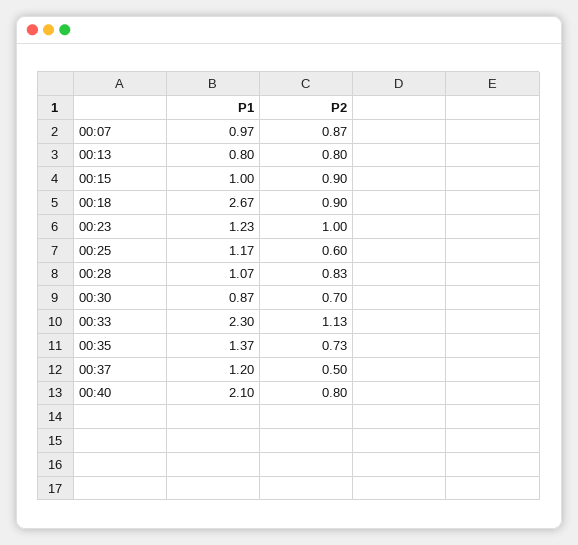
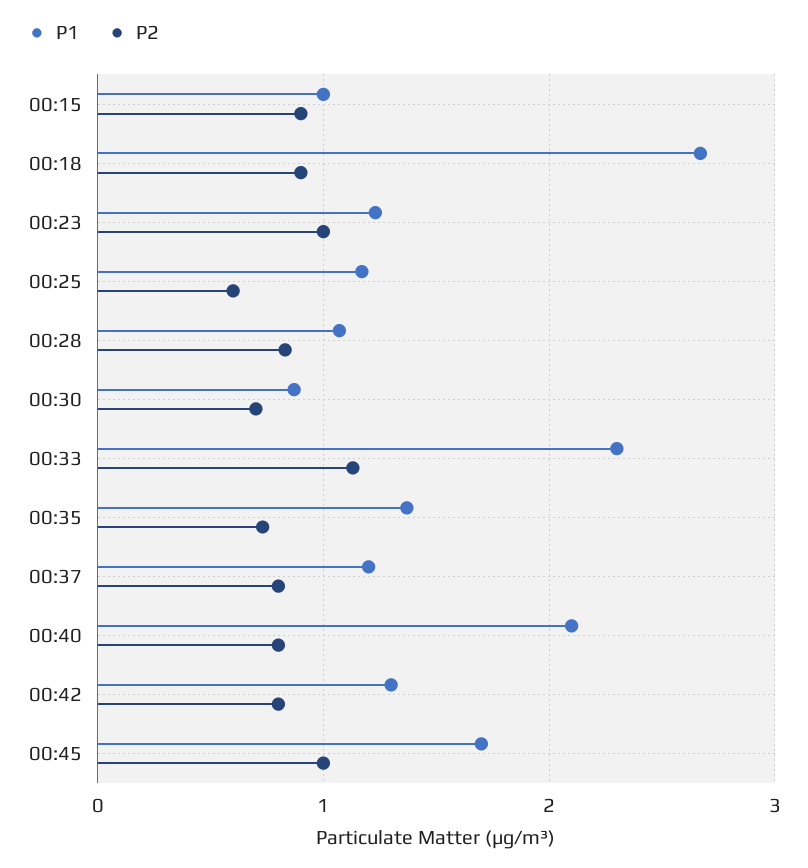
P1, 00:07: 0.97 -> none
P2, 00:07: 0.87 -> none
P1, 00:13: 0.8 -> none
P2, 00:13: 0.8 -> none
P2, 00:37: 0.5 -> 0.8
P1, 00:42: none -> 1.3
P2, 00:42: none -> 0.8
P1, 00:45: none -> 1.7
P2, 00:45: none -> 1

